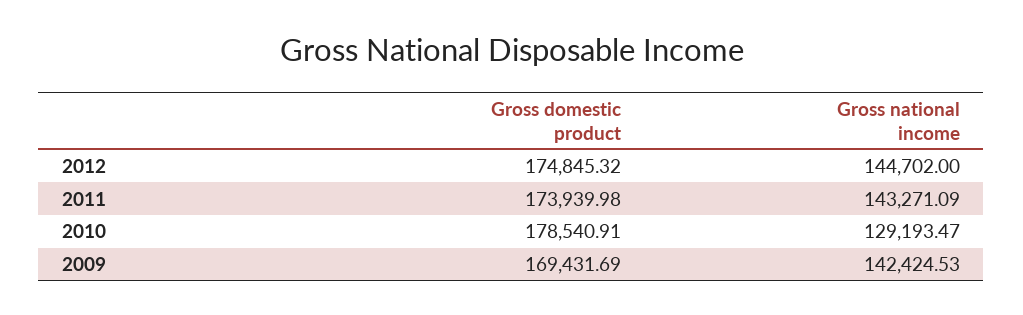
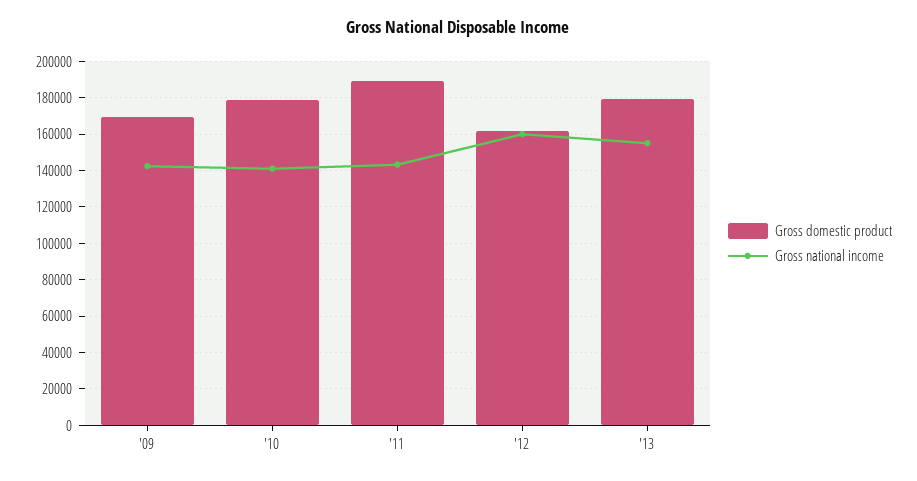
Gross domestic product, 2012: 174845.32 -> 160000
Gross national income, 2012: 144702 -> 160000
Gross domestic product, 2011: 173939.98 -> 190000
Gross national income, 2010: 129193.47 -> 140000
Gross domestic product, '13: none -> 180000
Gross national income, '13: none -> 155000

